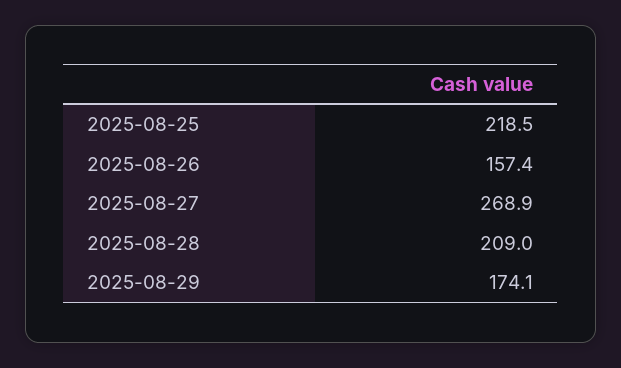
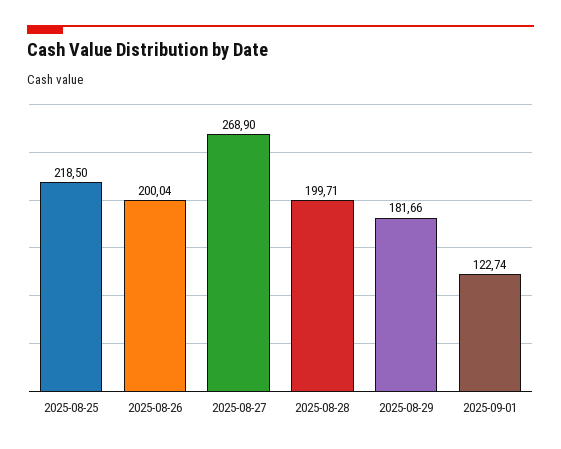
2025-08-26: 157.4 -> 200.04
2025-08-28: 209 -> 199.71
2025-08-29: 174.1 -> 181.66
2025-09-01: none -> 122.74

